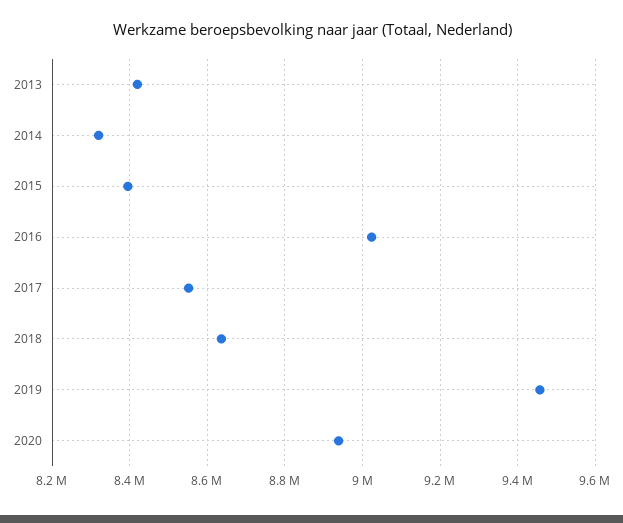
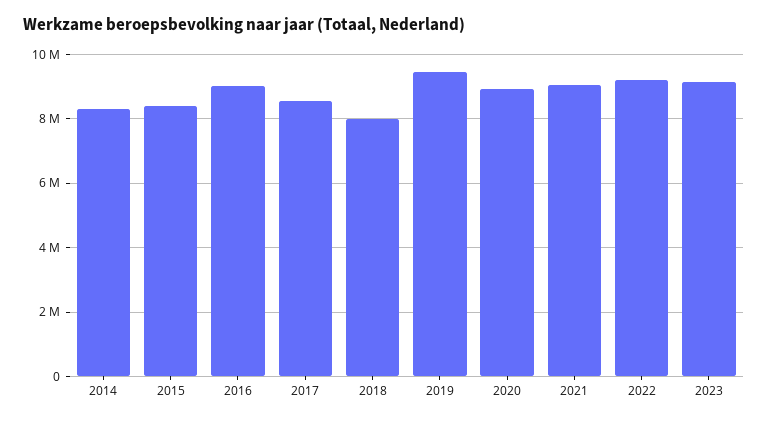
2013: 8420000 -> none
2018: 8640000 -> 8000000
2021: none -> 9000000
2022: none -> 9200000
2023: none -> 9200000

